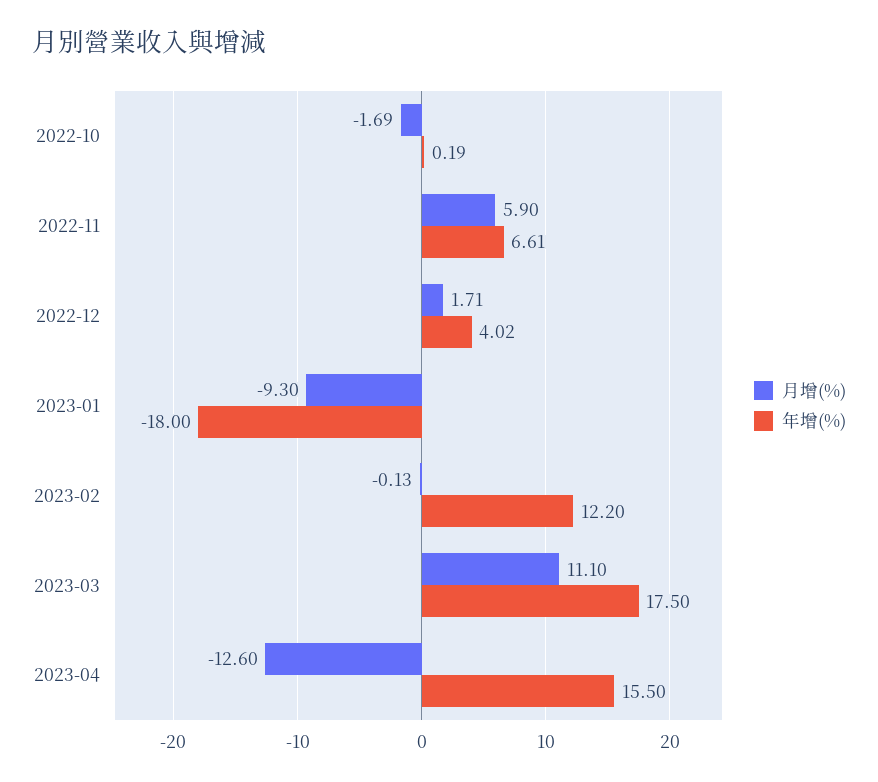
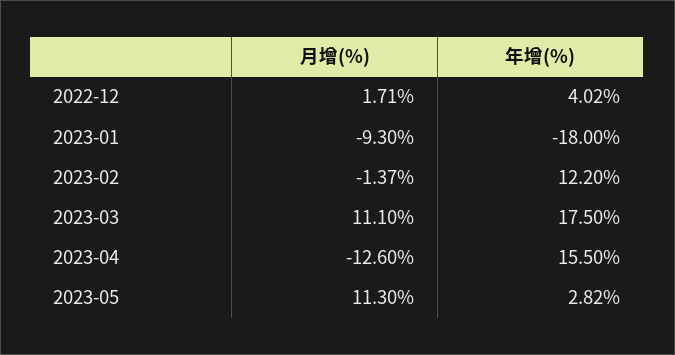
月增(%), 2022-10: -1.69 -> none
年增(%), 2022-10: 0.19 -> none
月增(%), 2022-11: 5.9 -> none
年增(%), 2022-11: 6.61 -> none
月增(%), 2023-02: -0.13 -> -1.37
月增(%), 2023-05: none -> 11.3
年增(%), 2023-05: none -> 2.82

